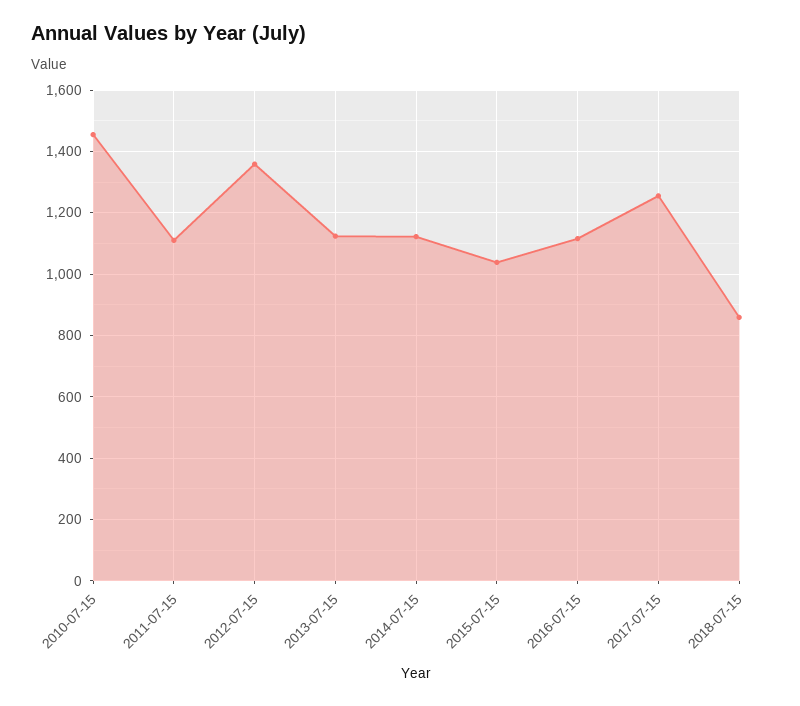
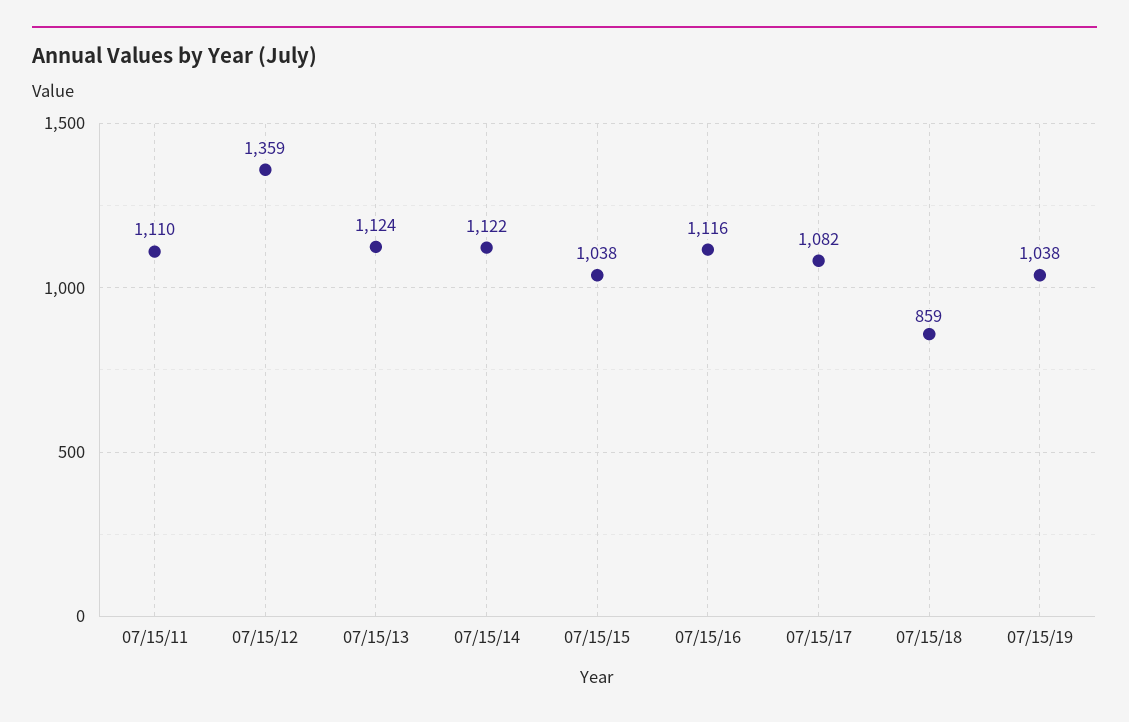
2010-07-15: 1460 -> none
2017-07-15: 1260 -> 1082
07/15/19: none -> 1038

